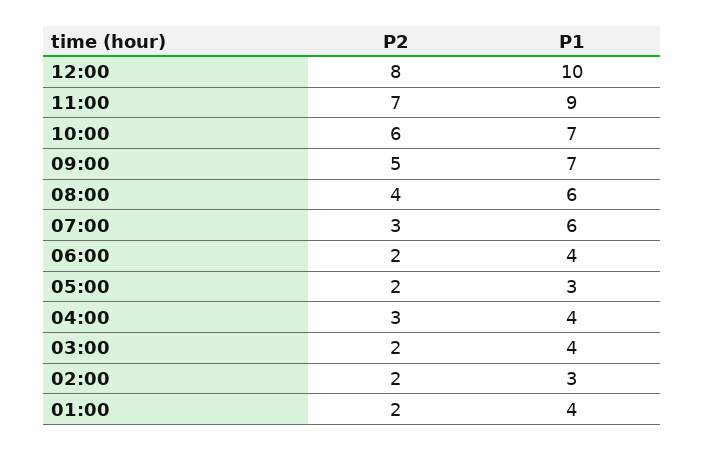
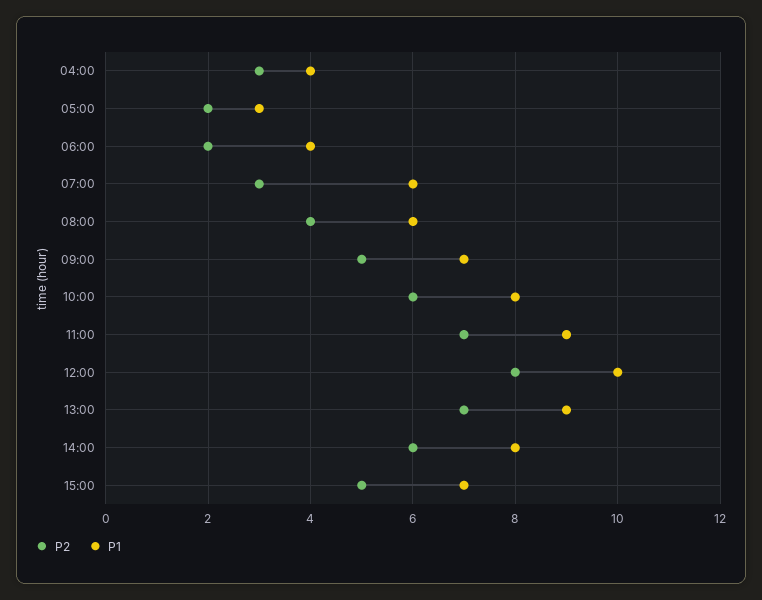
P1, 10:00: 7 -> 8
P2, 03:00: 2 -> none
P1, 03:00: 4 -> none
P2, 02:00: 2 -> none
P1, 02:00: 3 -> none
P2, 01:00: 2 -> none
P1, 01:00: 4 -> none
P2, 13:00: none -> 7
P1, 13:00: none -> 9
P2, 14:00: none -> 6
P1, 14:00: none -> 8
P2, 15:00: none -> 5
P1, 15:00: none -> 7

